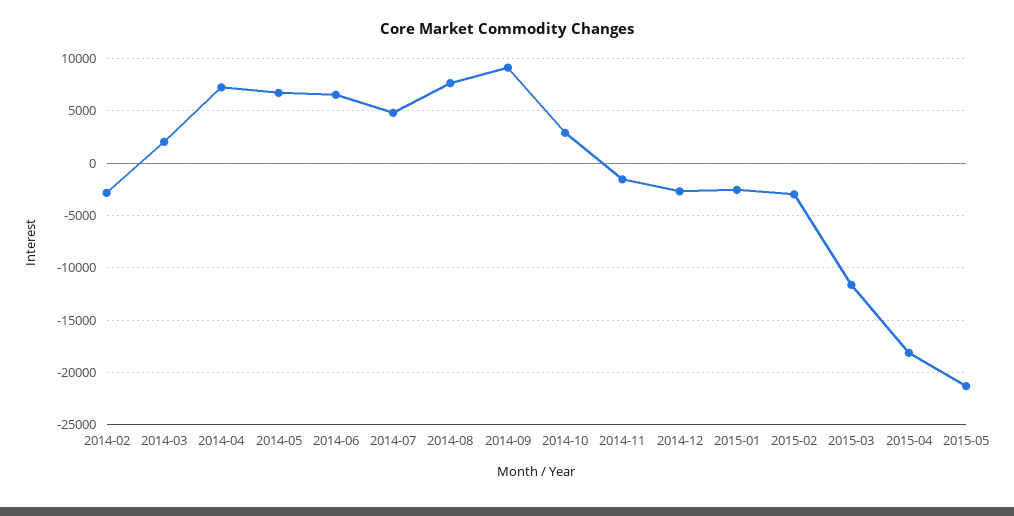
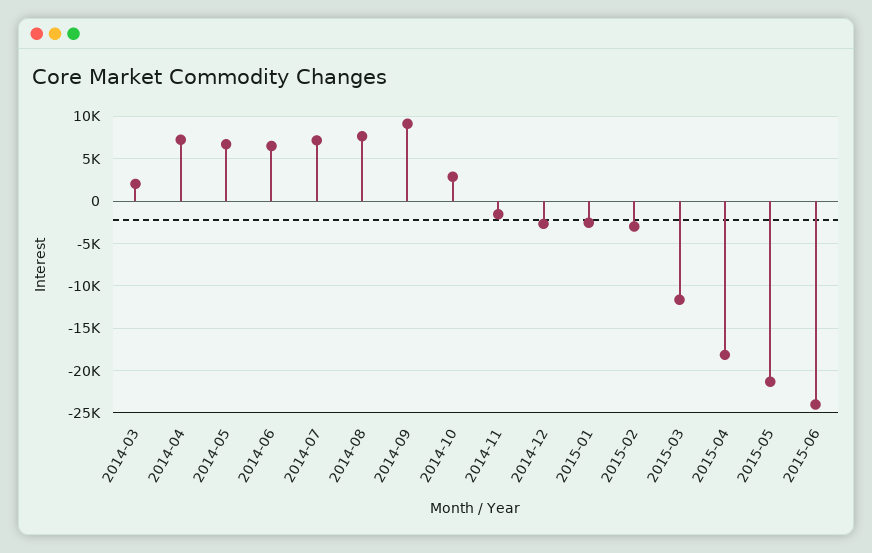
2014-02: -3000 -> none
2014-07: 5000 -> 7000
2015-06: none -> -24000

